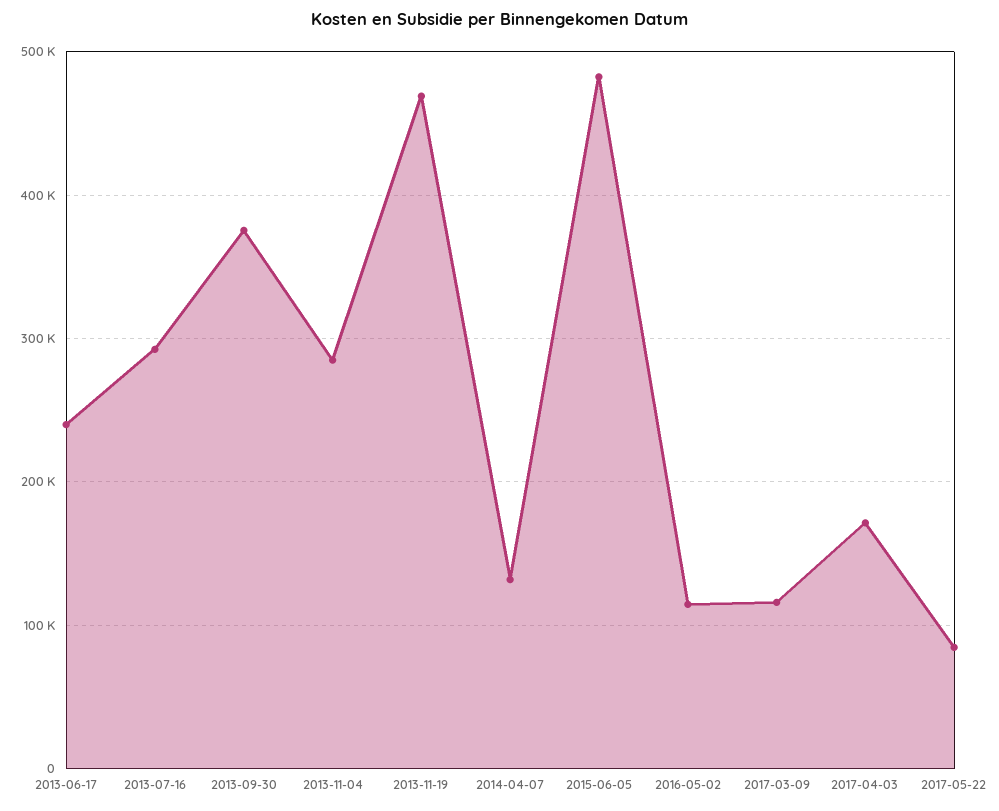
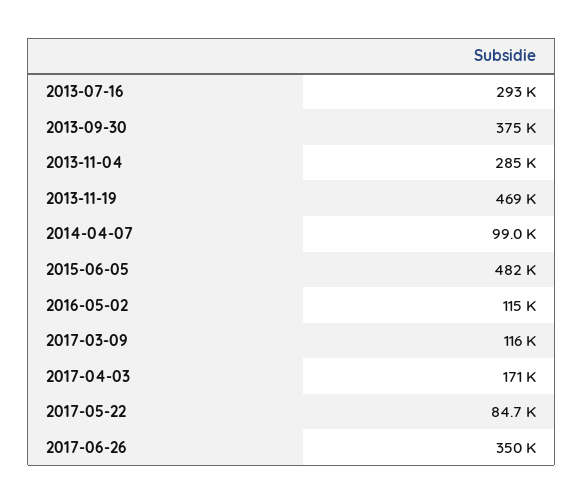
2013-06-17: 240000 -> none
2014-04-07: 130000 -> 99000
2017-06-26: none -> 350000

